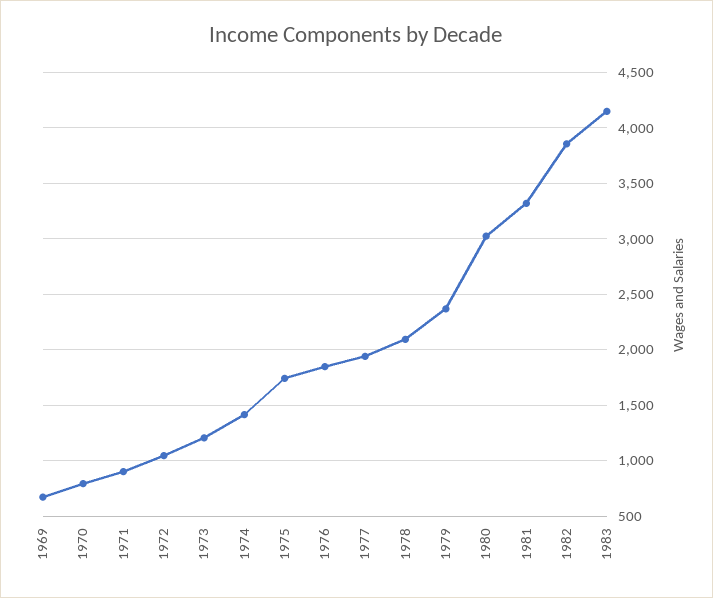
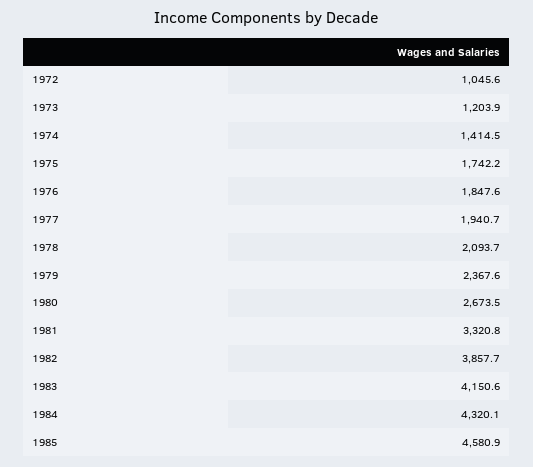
1969: 700 -> none
1970: 800 -> none
1971: 900 -> none
1980: 3000 -> 2673.5
1984: none -> 4320.1
1985: none -> 4580.9

